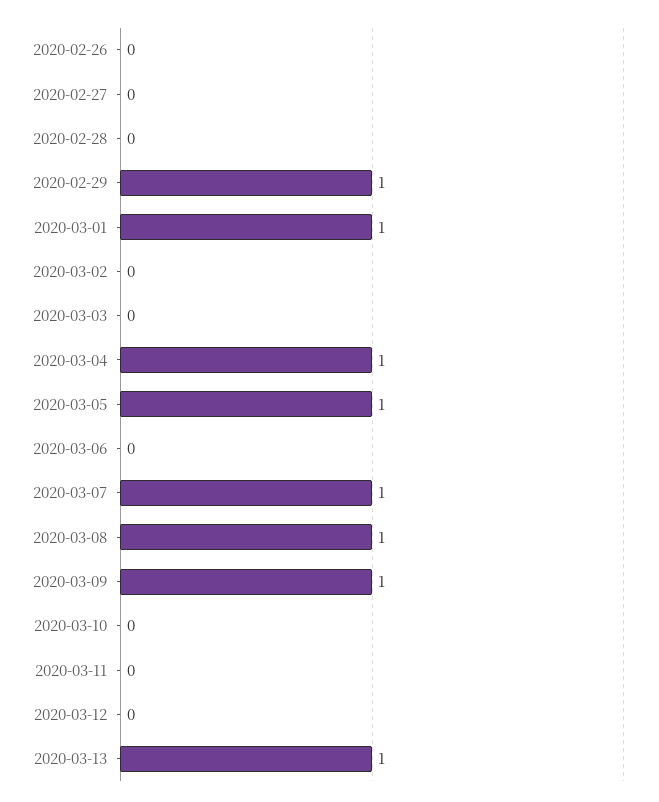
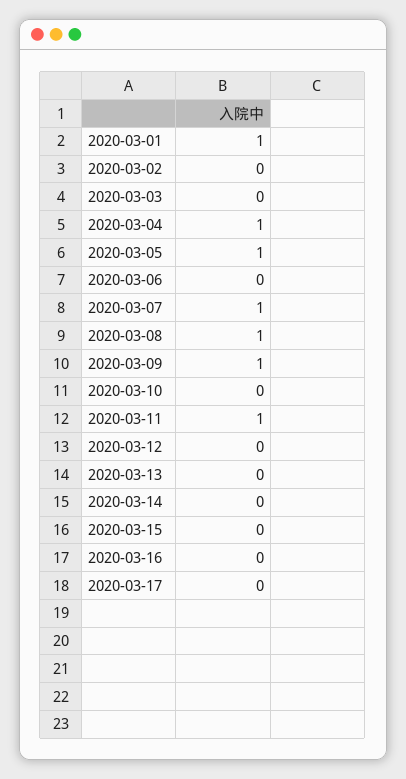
2020-02-26: 0 -> none
2020-02-27: 0 -> none
2020-02-28: 0 -> none
2020-02-29: 1 -> none
2020-03-11: 0 -> 1
2020-03-13: 1 -> 0
2020-03-14: none -> 0
2020-03-15: none -> 0
2020-03-16: none -> 0
2020-03-17: none -> 0

